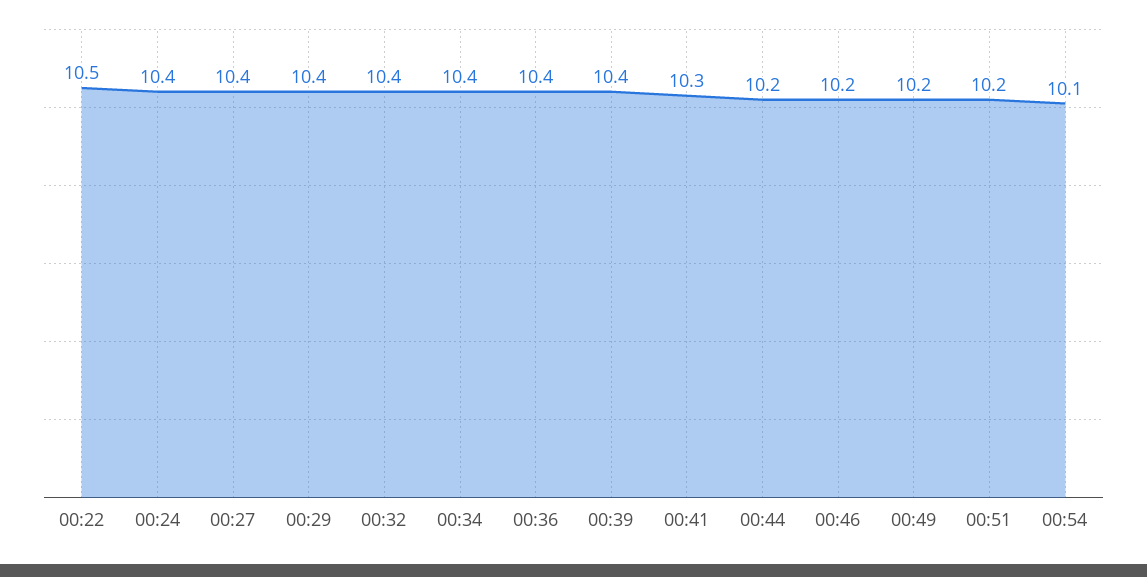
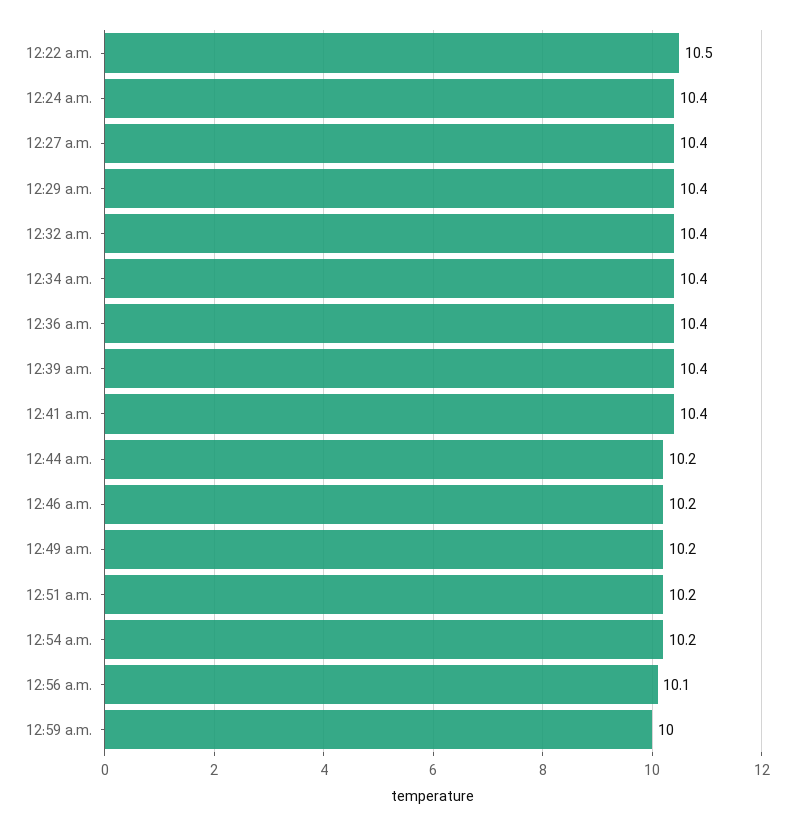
00:41: 10.3 -> 10.4
00:54: 10.1 -> 10.2
12:56 a.m.: none -> 10.1
12:59 a.m.: none -> 10

